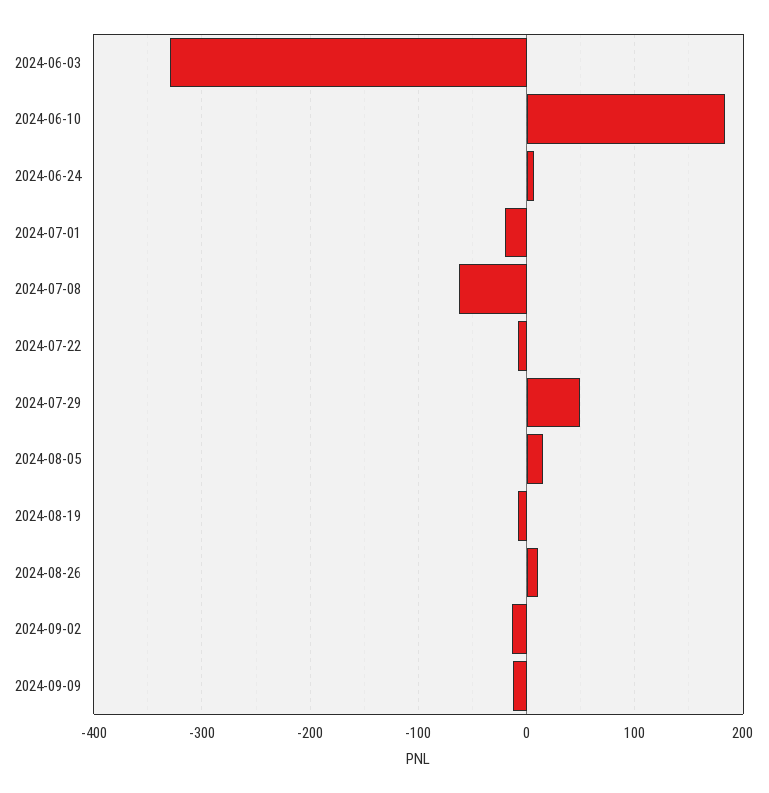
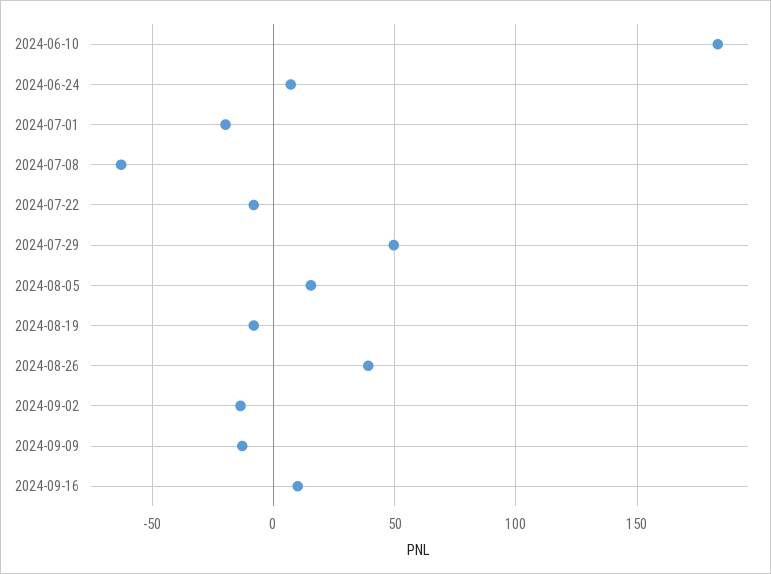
2024-06-03: -330 -> none
2024-08-26: 10 -> 40
2024-09-16: none -> 10

